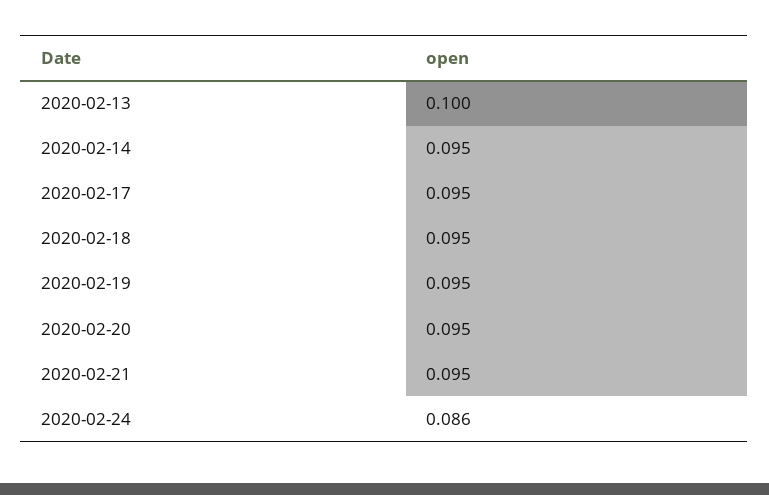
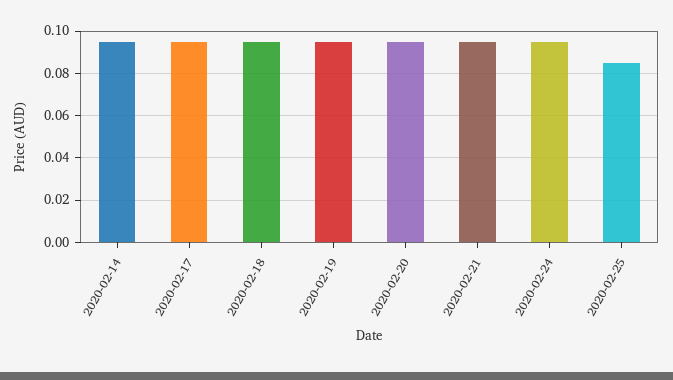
2020-02-13: 0.1 -> none
2020-02-24: 0.086 -> 0.095
2020-02-25: none -> 0.085

